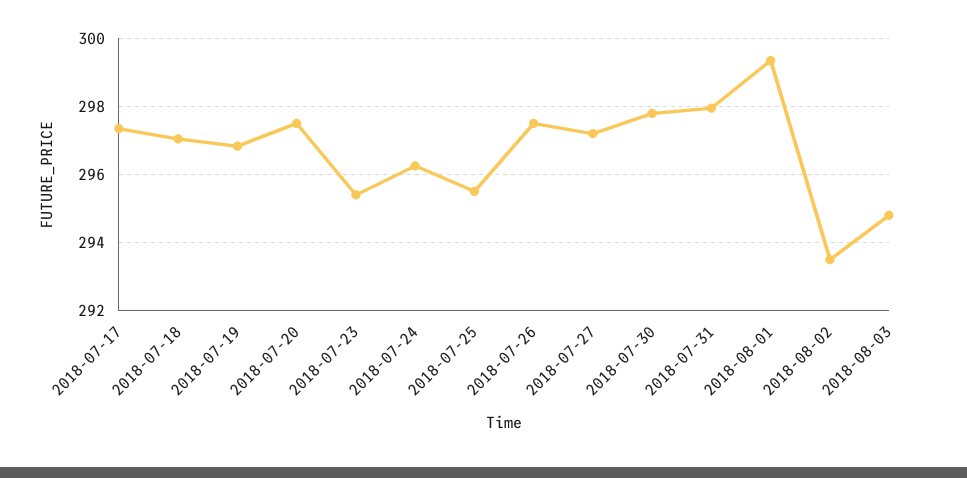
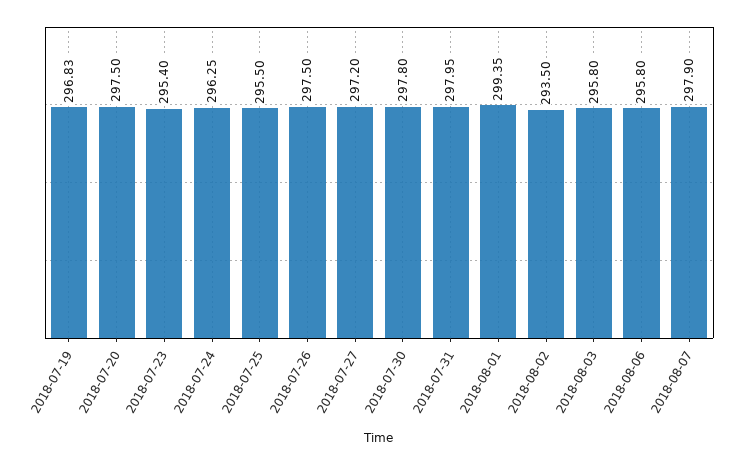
2018-07-17: 297.4 -> none
2018-07-18: 297 -> none
2018-08-03: 294.8 -> 295.8
2018-08-06: none -> 295.8
2018-08-07: none -> 297.9

